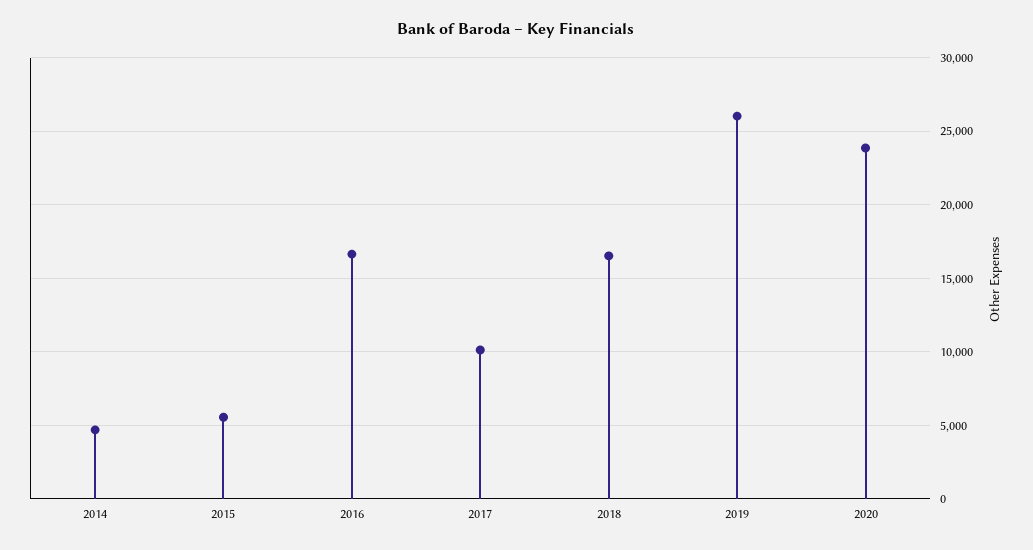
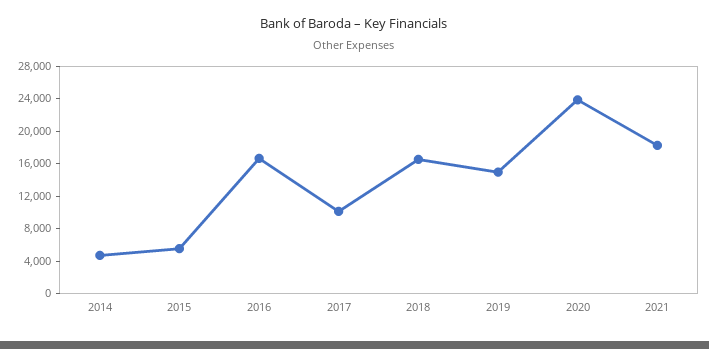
2019: 26000 -> 15000
2021: none -> 18000

